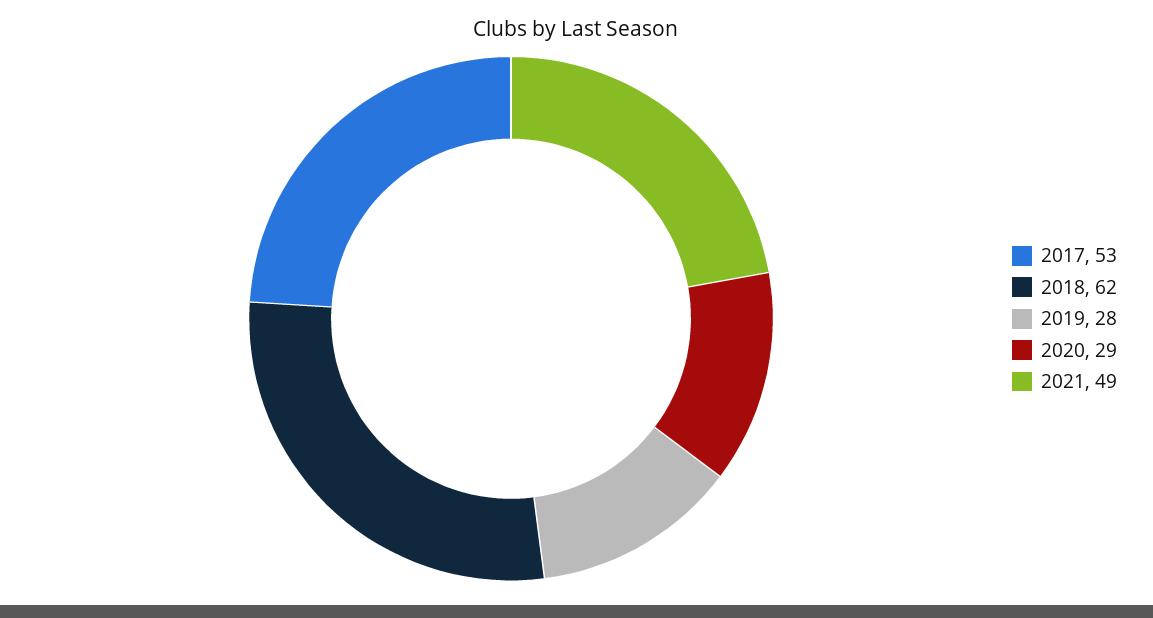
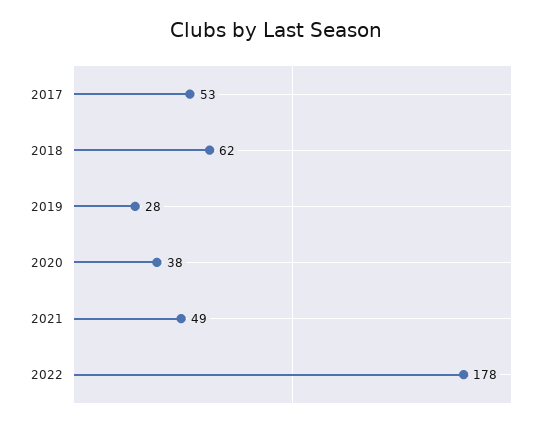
2020: 29 -> 38
2022: none -> 178

